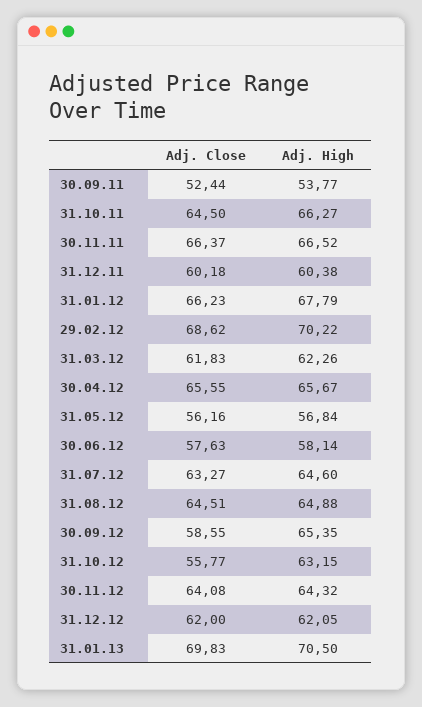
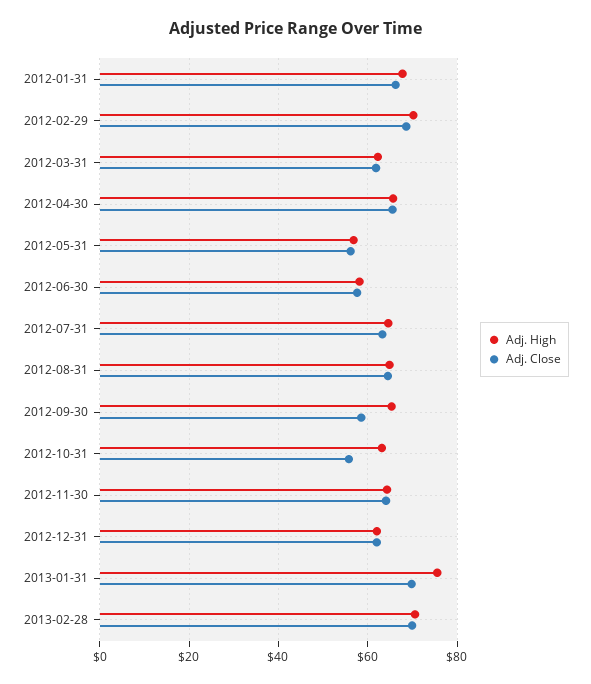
Adj. Close, 30.09.11: 52.44 -> none
Adj. High, 30.09.11: 53.77 -> none
Adj. Close, 31.10.11: 64.5 -> none
Adj. High, 31.10.11: 66.27 -> none
Adj. Close, 30.11.11: 66.37 -> none
Adj. High, 30.11.11: 66.52 -> none
Adj. Close, 31.12.11: 60.18 -> none
Adj. High, 31.12.11: 60.38 -> none
Adj. High, 31.01.13: 70.5 -> 76
Adj. High, 2013-02-28: none -> 70
Adj. Close, 2013-02-28: none -> 70

